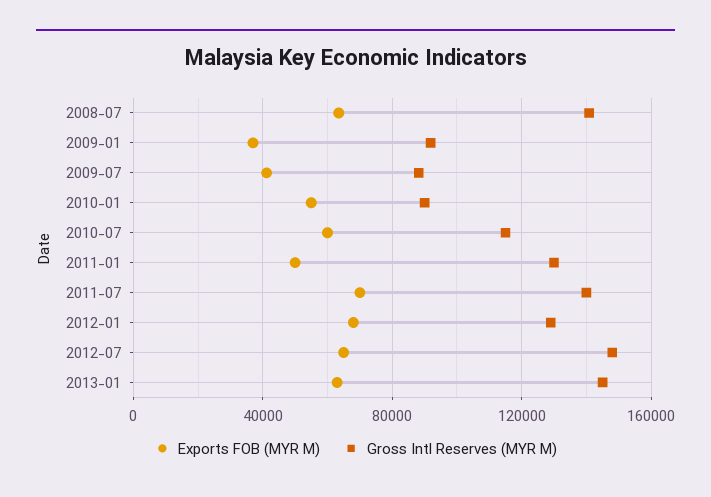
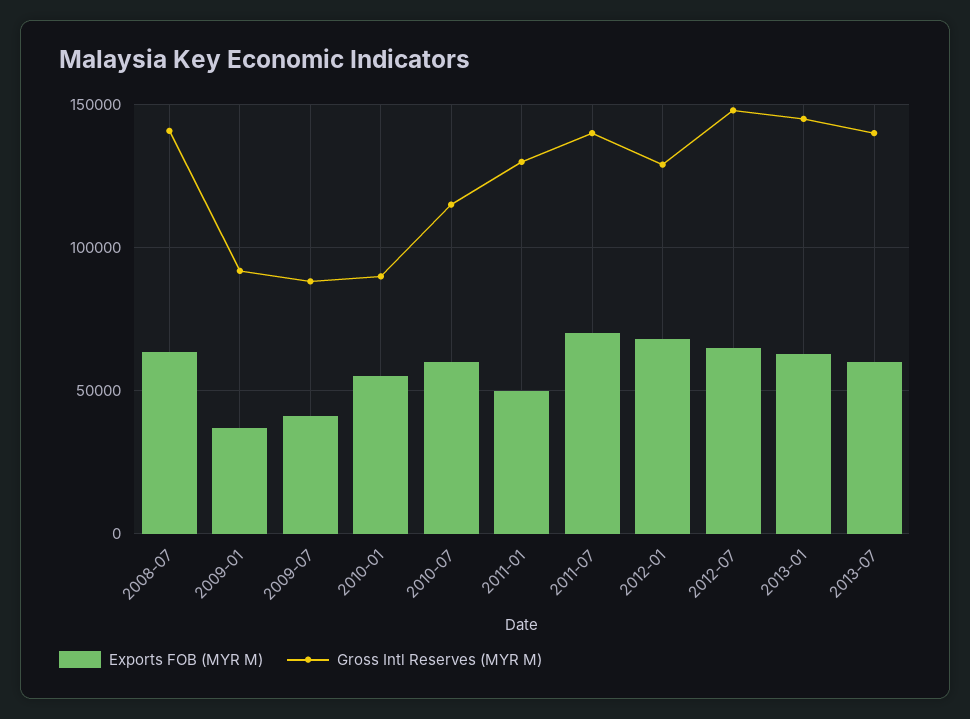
Exports FOB (MYR M), 2013-07: none -> 60000
Gross Intl Reserves (MYR M), 2013-07: none -> 140000

